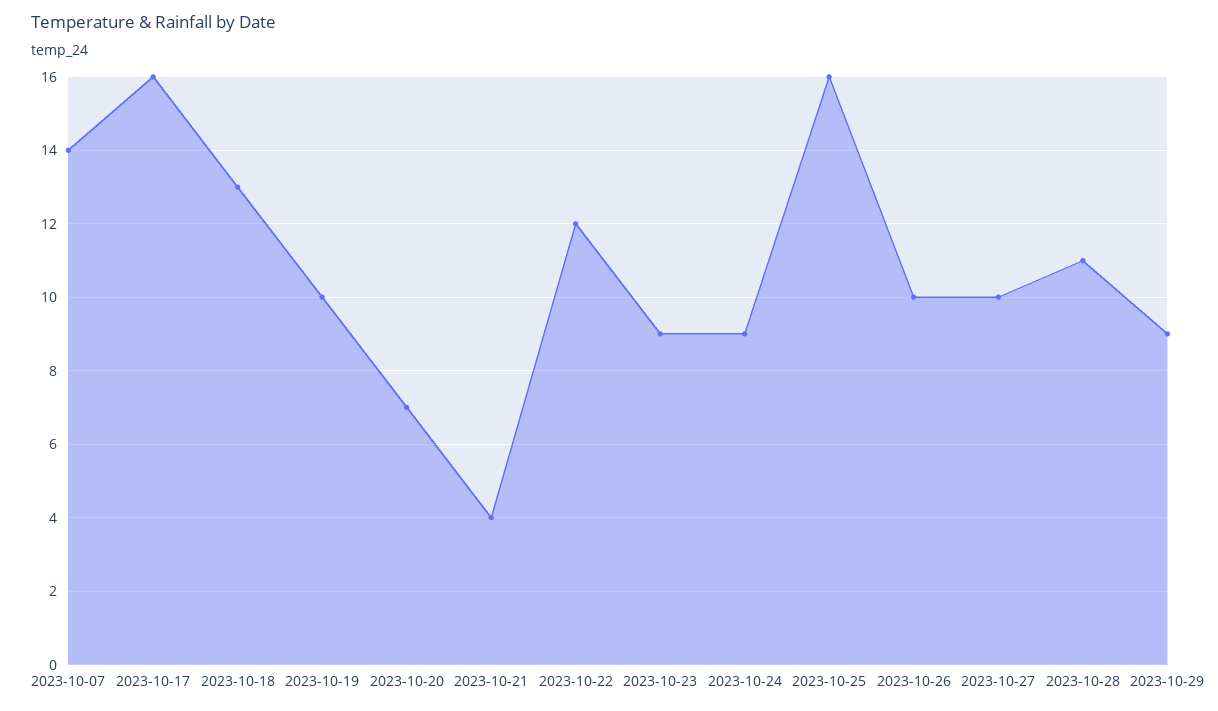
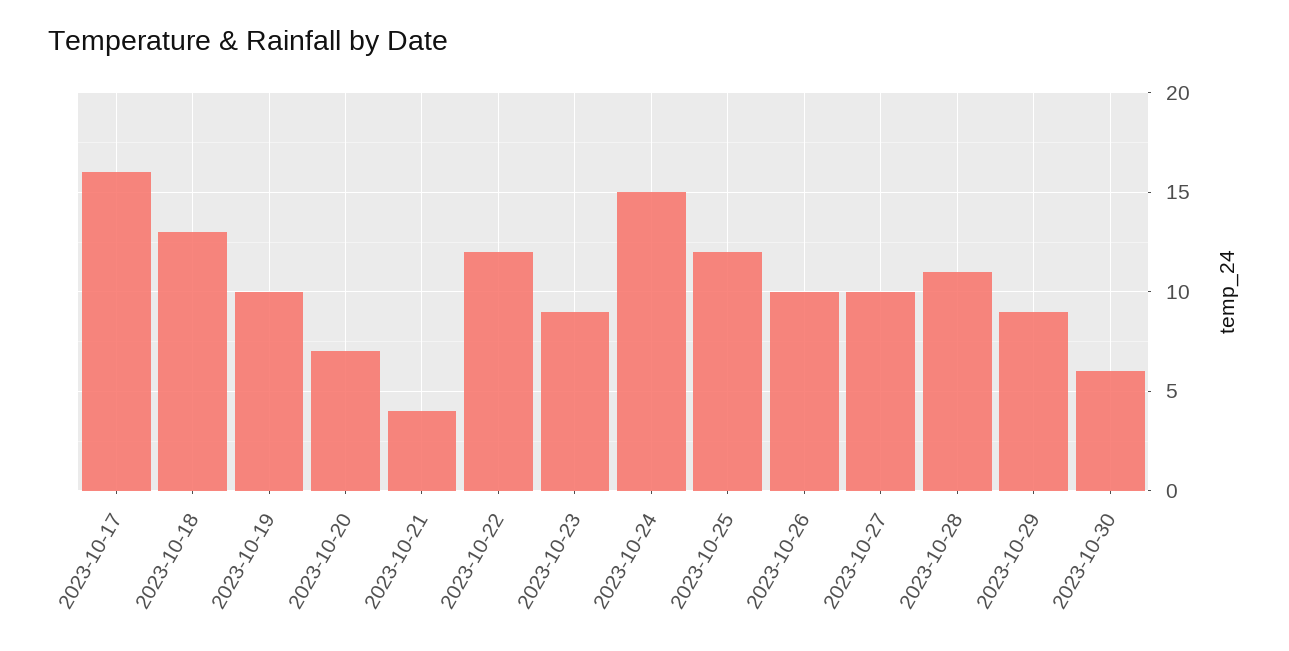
2023-10-07: 14 -> none
2023-10-24: 9 -> 15
2023-10-25: 16 -> 12
2023-10-30: none -> 6

